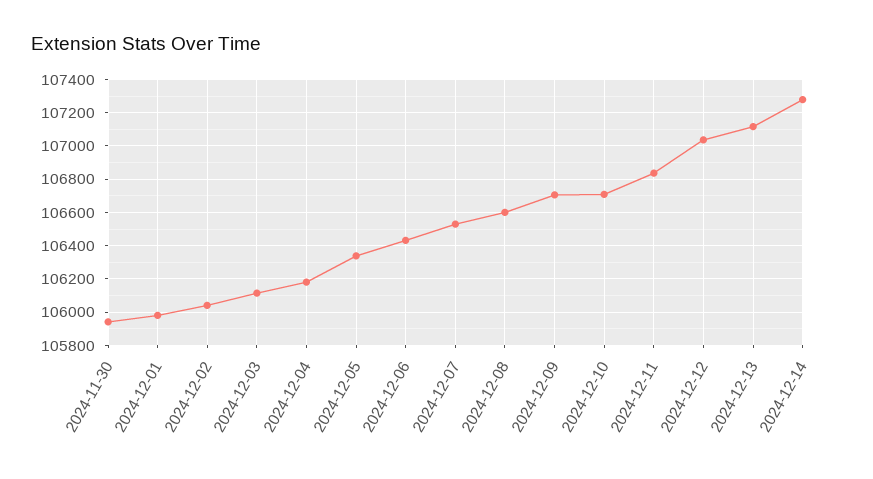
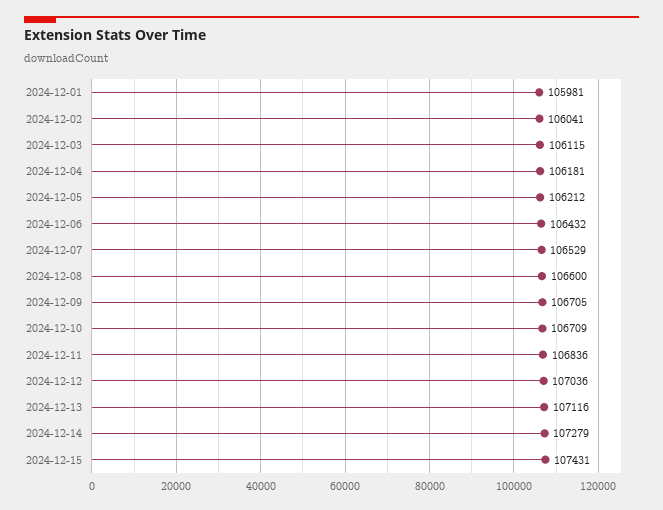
2024-11-30: 105950 -> none
2024-12-05: 106350 -> 106212
2024-12-15: none -> 107431

